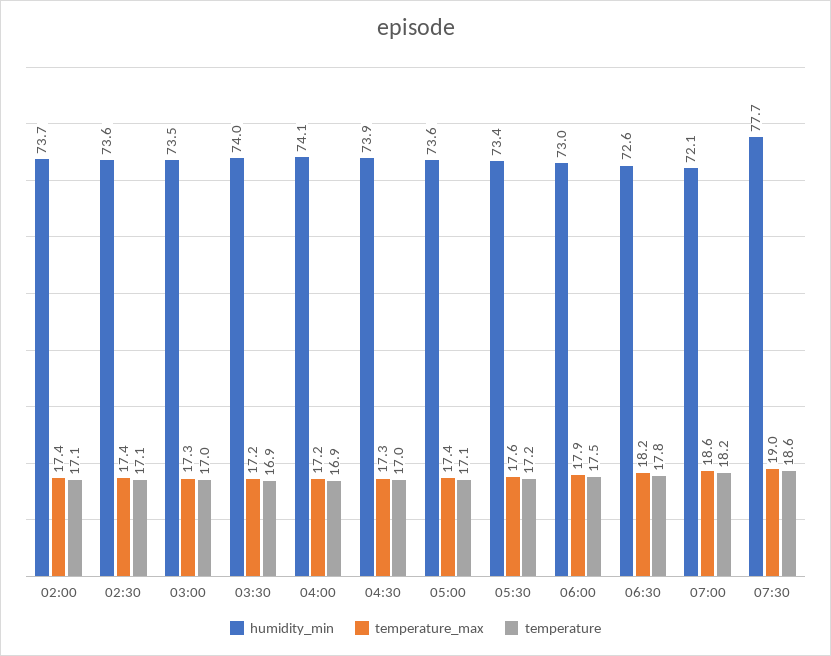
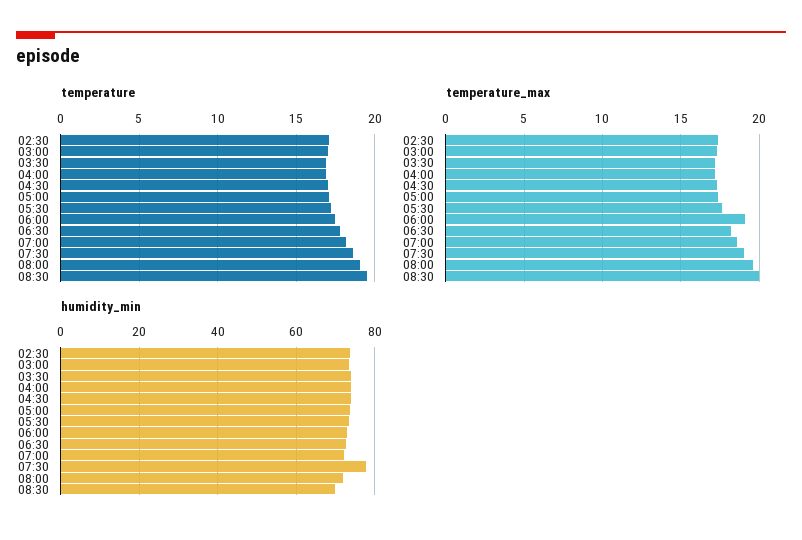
humidity_min, 02:00: 73.7 -> none
temperature_max, 02:00: 17.4 -> none
temperature, 02:00: 17.1 -> none
temperature_max, 06:00: 17.9 -> 19
temperature, 08:00: none -> 19
temperature, 08:30: none -> 19.5
temperature_max, 08:00: none -> 19.5
temperature_max, 08:30: none -> 20
humidity_min, 08:00: none -> 72
humidity_min, 08:30: none -> 70

